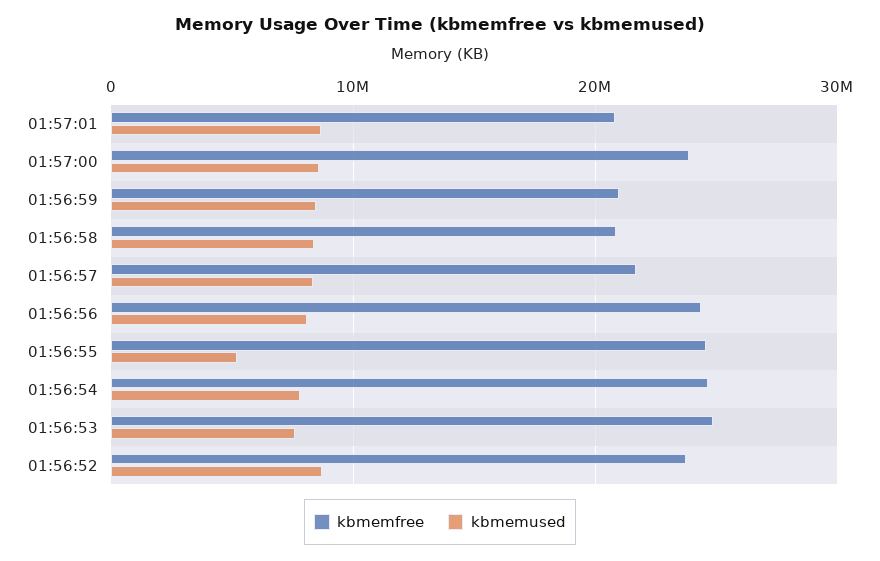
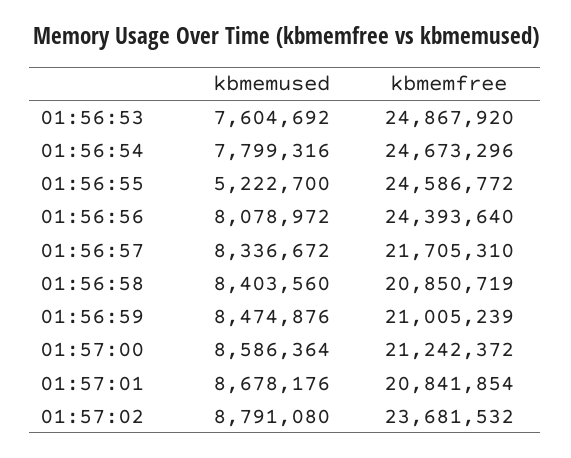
kbmemfree, 01:57:00: 24000000 -> 21242372
kbmemfree, 01:56:52: 24000000 -> none
kbmemused, 01:56:52: 9000000 -> none
kbmemused, 01:57:02: none -> 8791080
kbmemfree, 01:57:02: none -> 23681532

